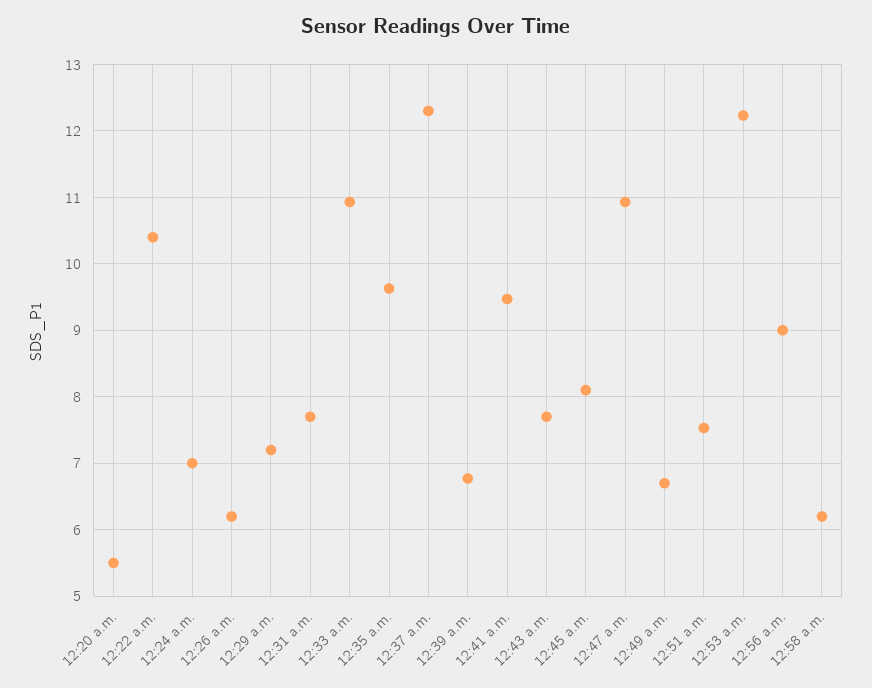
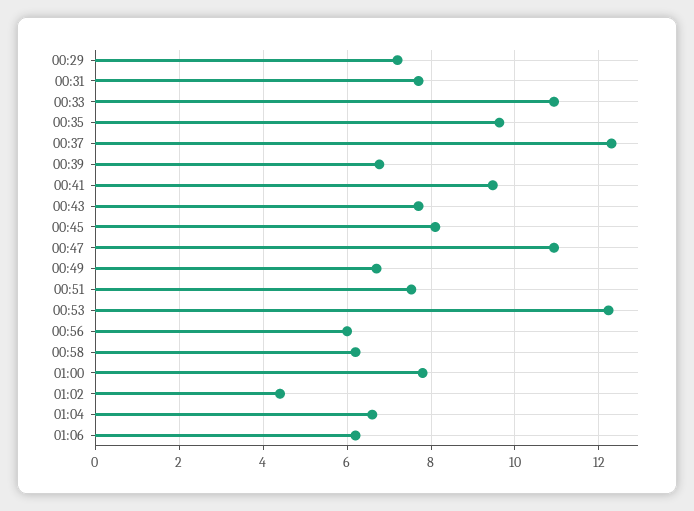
12:20 a.m.: 5.5 -> none
12:22 a.m.: 10.4 -> none
12:24 a.m.: 7 -> none
12:26 a.m.: 6.2 -> none
12:56 a.m.: 9 -> 6
01:00: none -> 7.8
01:02: none -> 4.4
01:04: none -> 6.6
01:06: none -> 6.2

